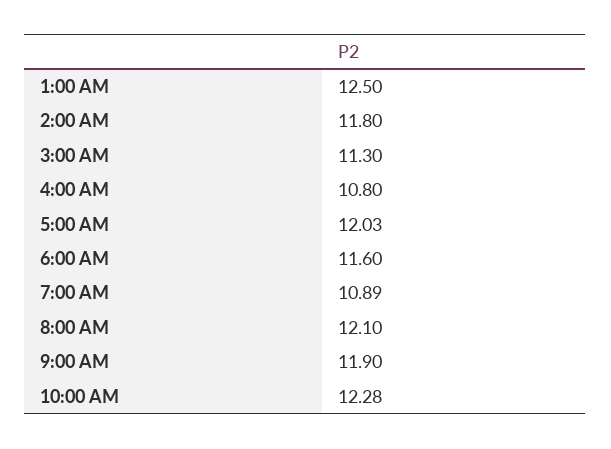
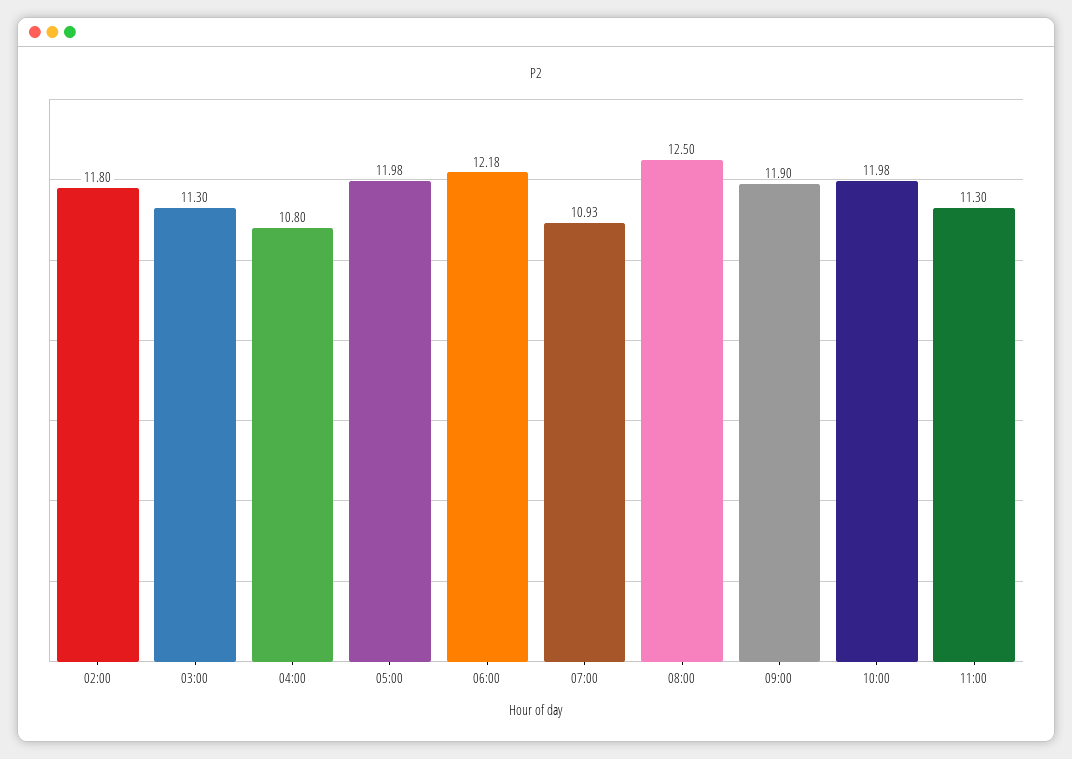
1:00 AM: 12.5 -> none
5:00 AM: 12.03 -> 11.98
6:00 AM: 11.6 -> 12.18
7:00 AM: 10.89 -> 10.93
8:00 AM: 12.1 -> 12.5
10:00 AM: 12.28 -> 11.98
11:00: none -> 11.3

